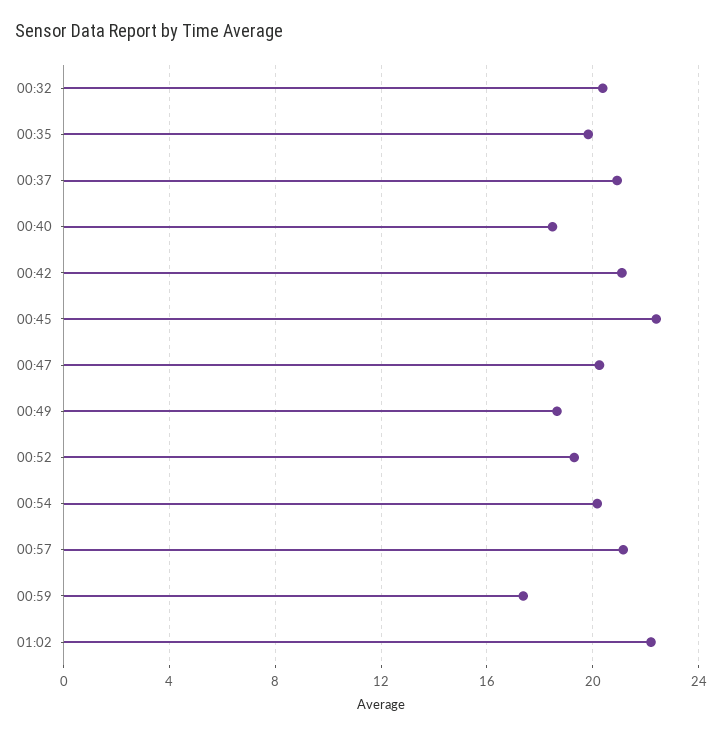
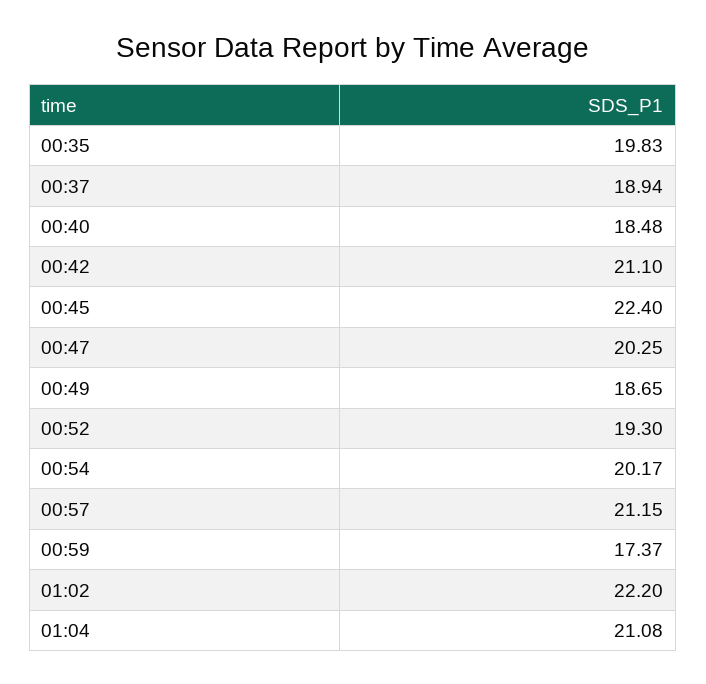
00:32: 20.5 -> none
00:37: 21 -> 18.94
01:04: none -> 21.08

